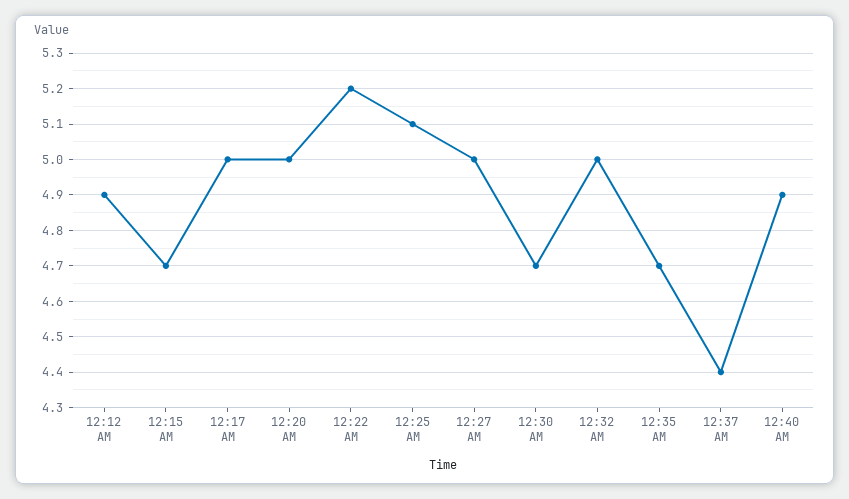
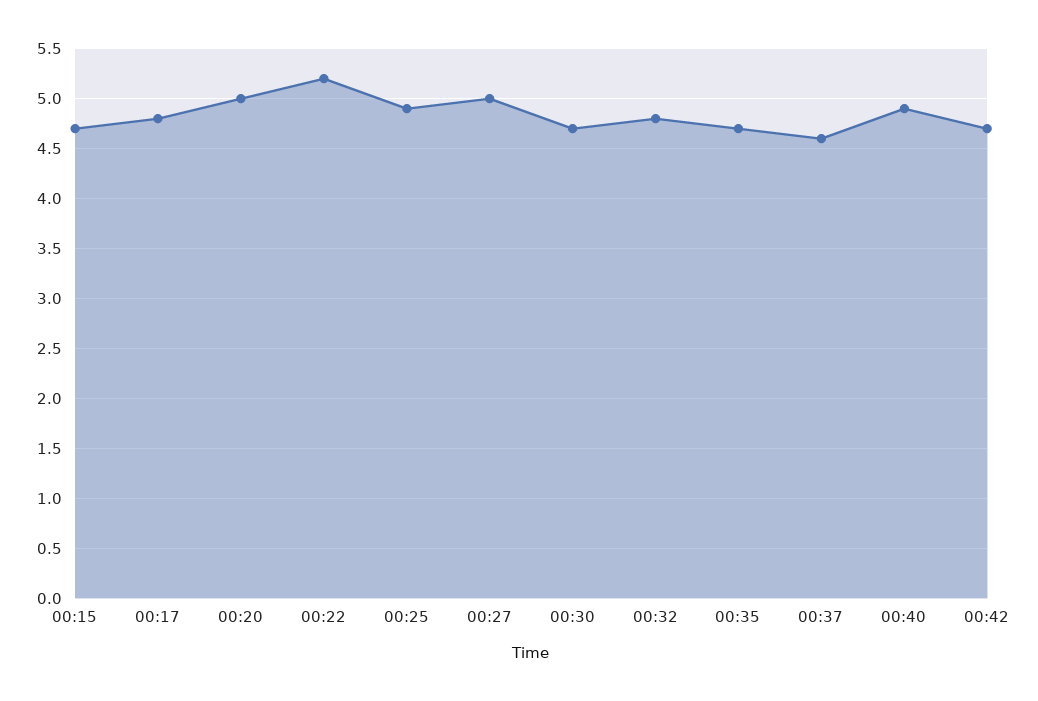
12:12 AM: 4.9 -> none
12:17 AM: 5 -> 4.8
12:25 AM: 5.1 -> 4.9
12:32 AM: 5 -> 4.8
12:37 AM: 4.4 -> 4.6
00:42: none -> 4.7

